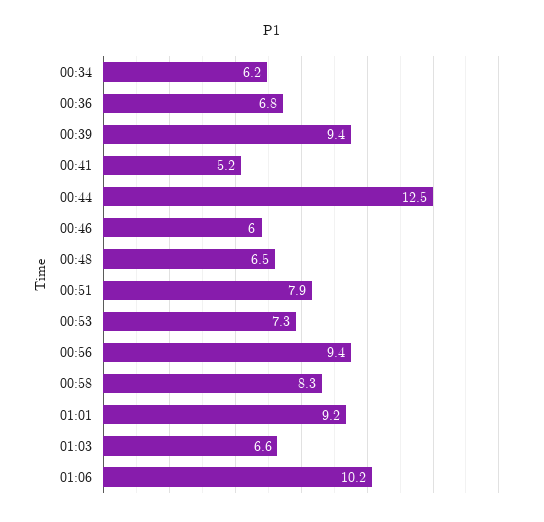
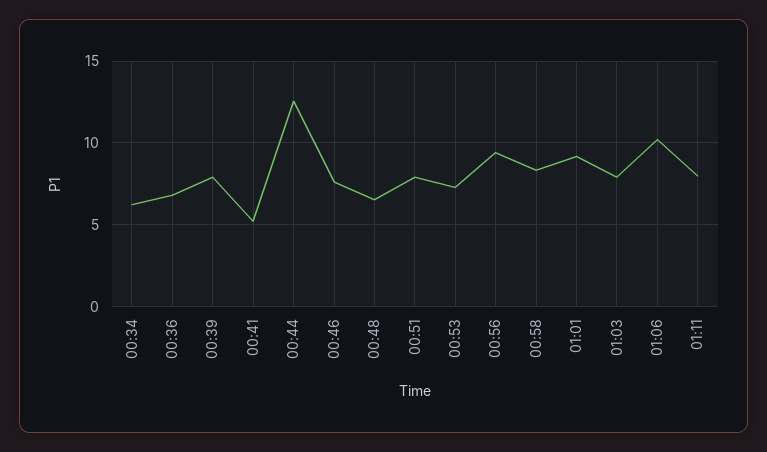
00:39: 9.4 -> 8
00:46: 6 -> 7.5
01:03: 6.6 -> 8
01:11: none -> 8

